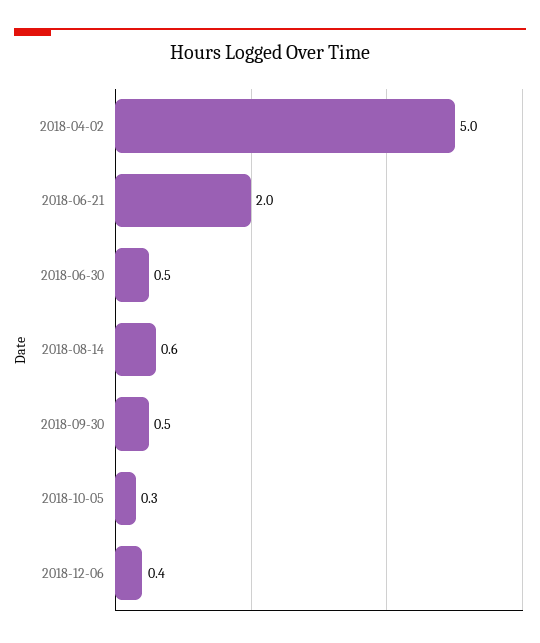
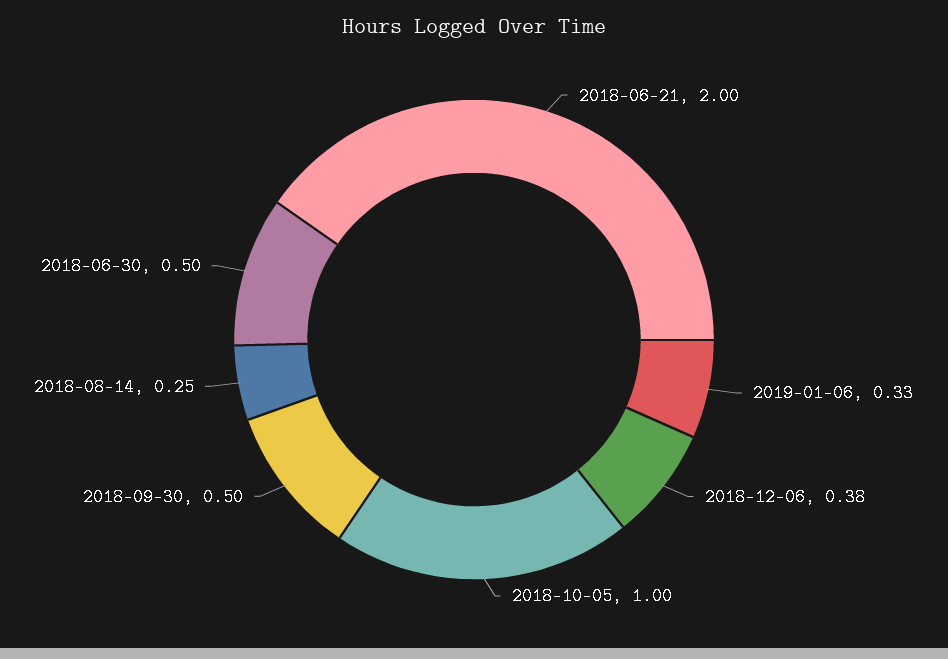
2018-04-02: 5 -> none
2018-08-14: 0.6 -> 0.25
2018-10-05: 0.3 -> 1
2019-01-06: none -> 0.33

